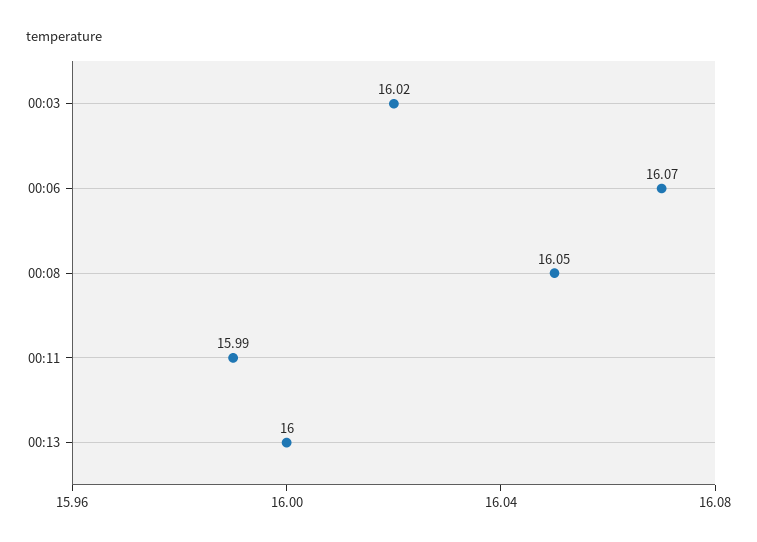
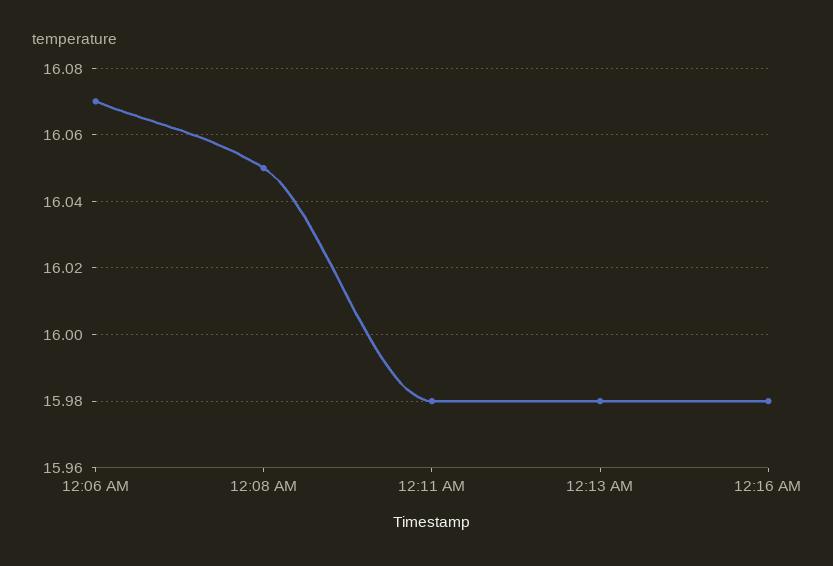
00:03: 16.02 -> none
00:11: 15.99 -> 15.98
00:13: 16 -> 15.98
12:16 AM: none -> 15.98

